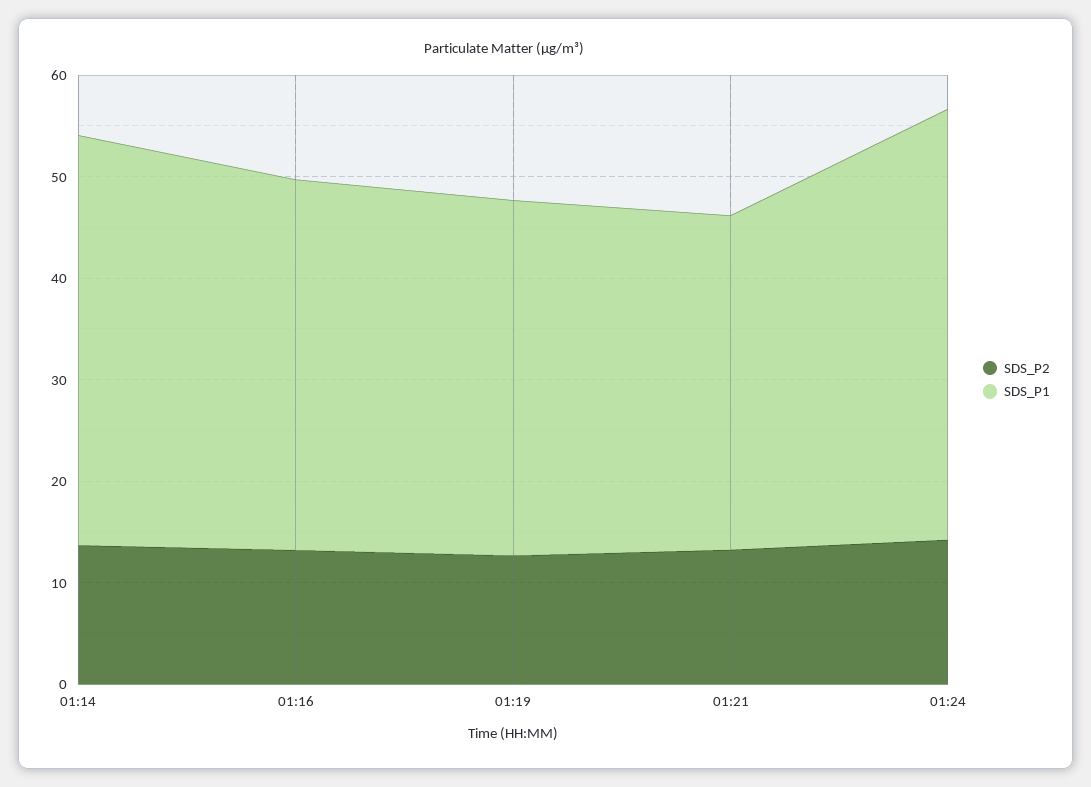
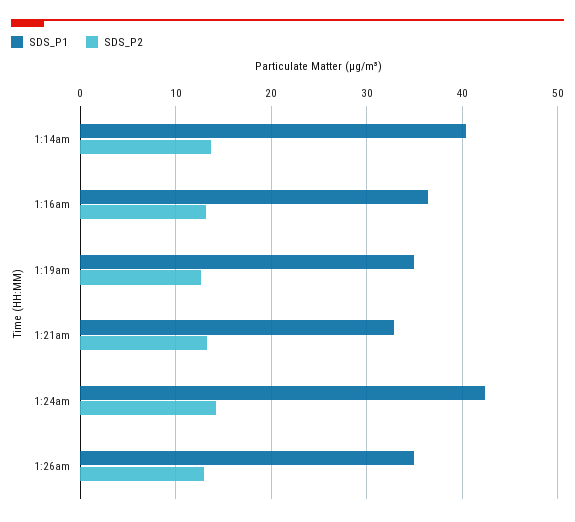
SDS_P1, 1:26am: none -> 35
SDS_P2, 1:26am: none -> 13

